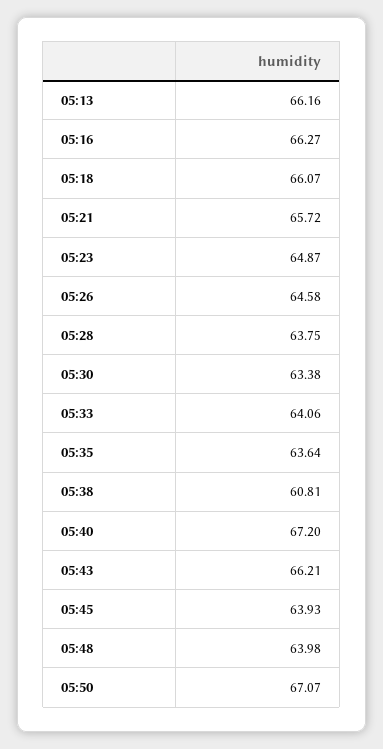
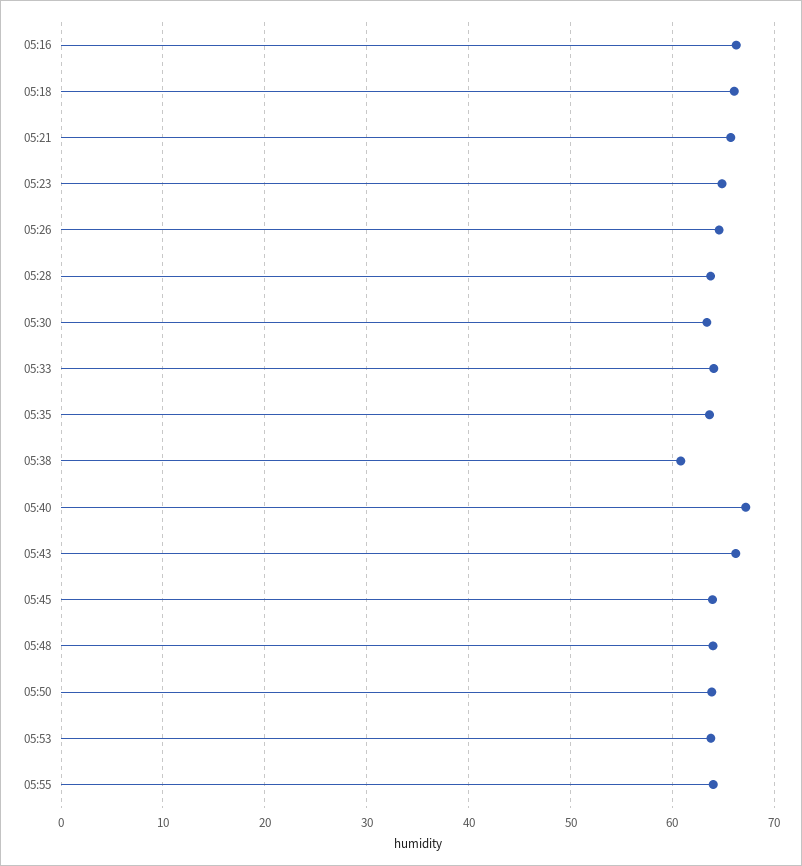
05:13: 66.16 -> none
05:50: 67.07 -> 64
05:53: none -> 64
05:55: none -> 64

